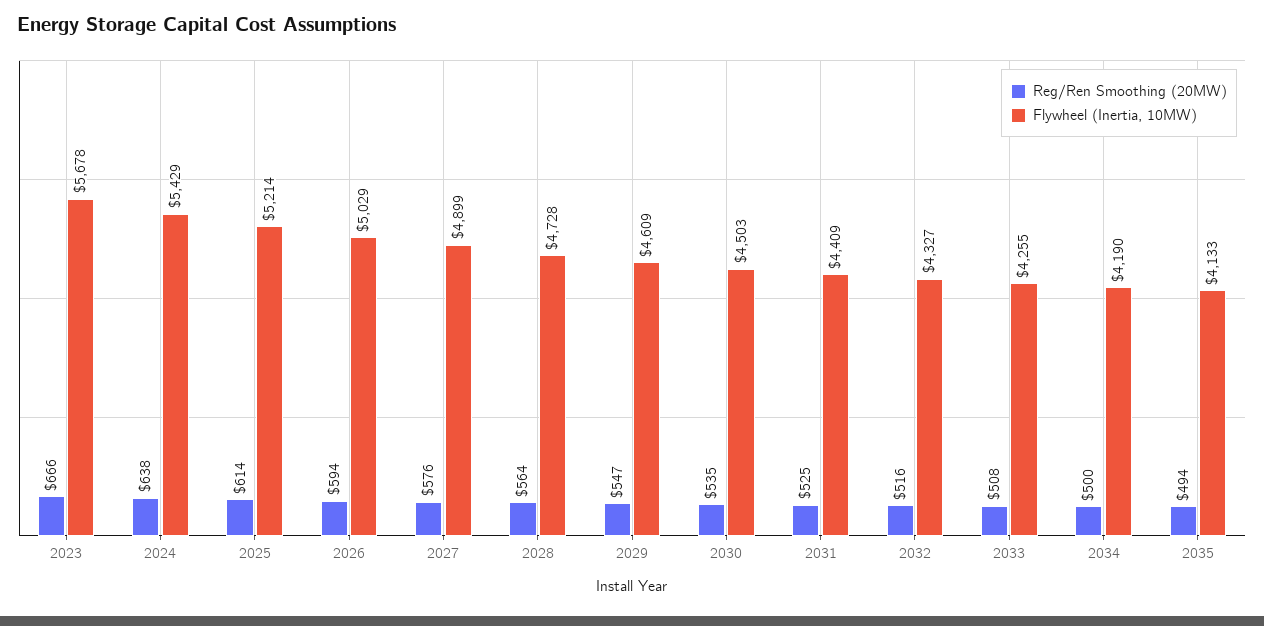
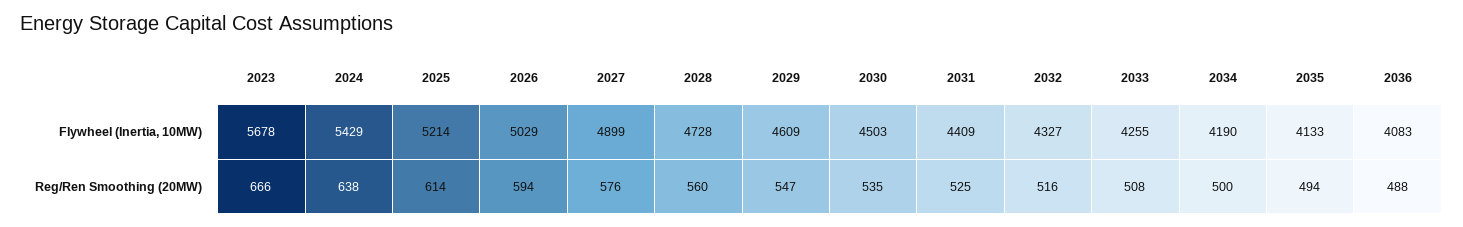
Reg/Ren Smoothing (20MW), 2028: 564 -> 560
Flywheel (Inertia, 10MW), 2036: none -> 4083
Reg/Ren Smoothing (20MW), 2036: none -> 488

